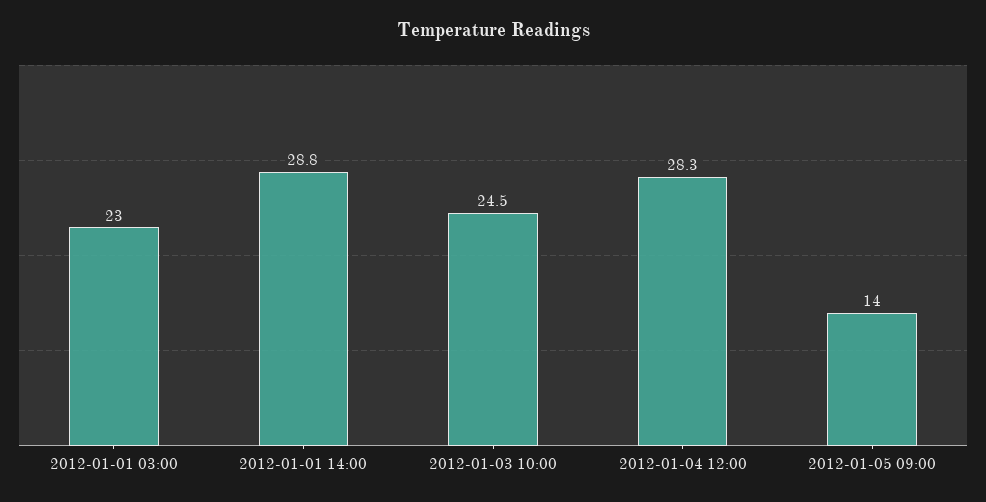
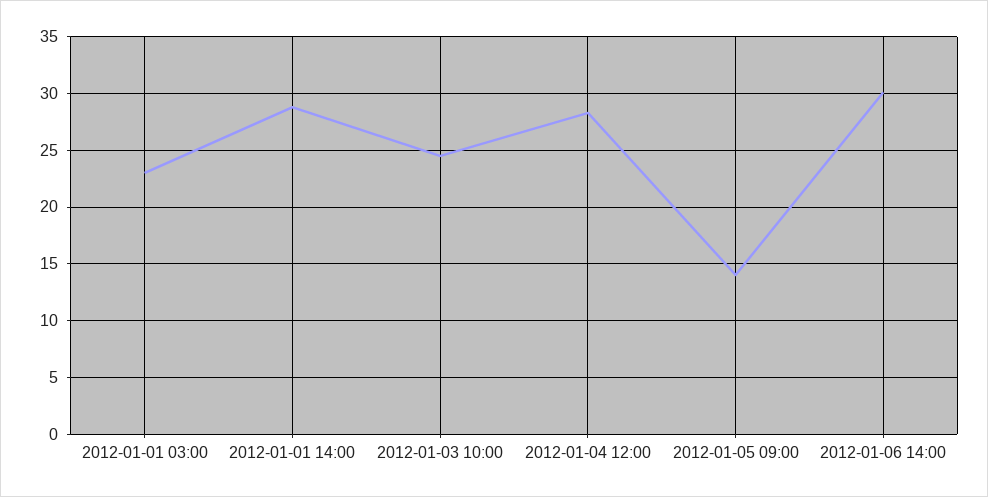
2012-01-06 14:00: none -> 30

